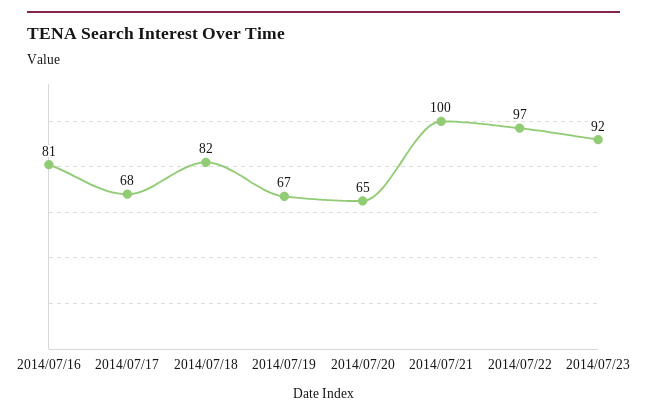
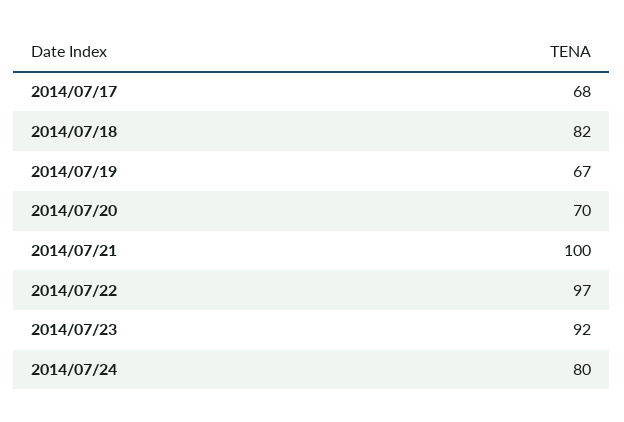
2014/07/16: 81 -> none
2014/07/20: 65 -> 70
2014/07/24: none -> 80

